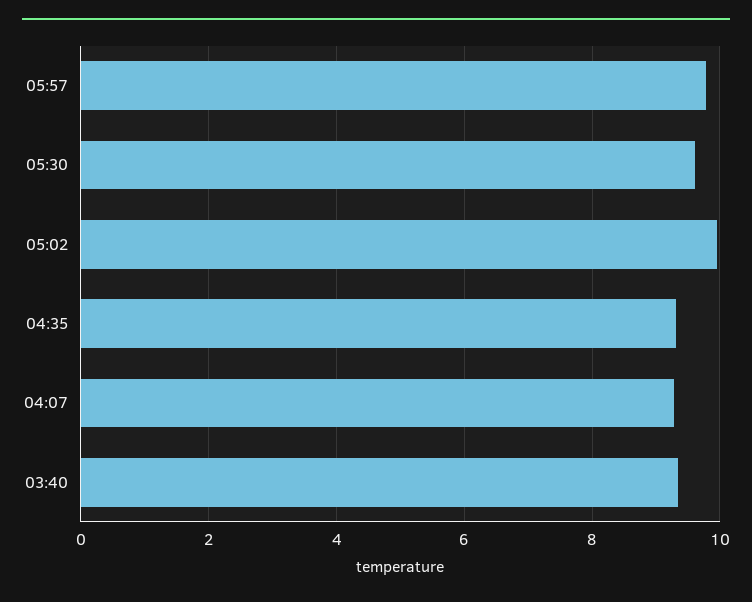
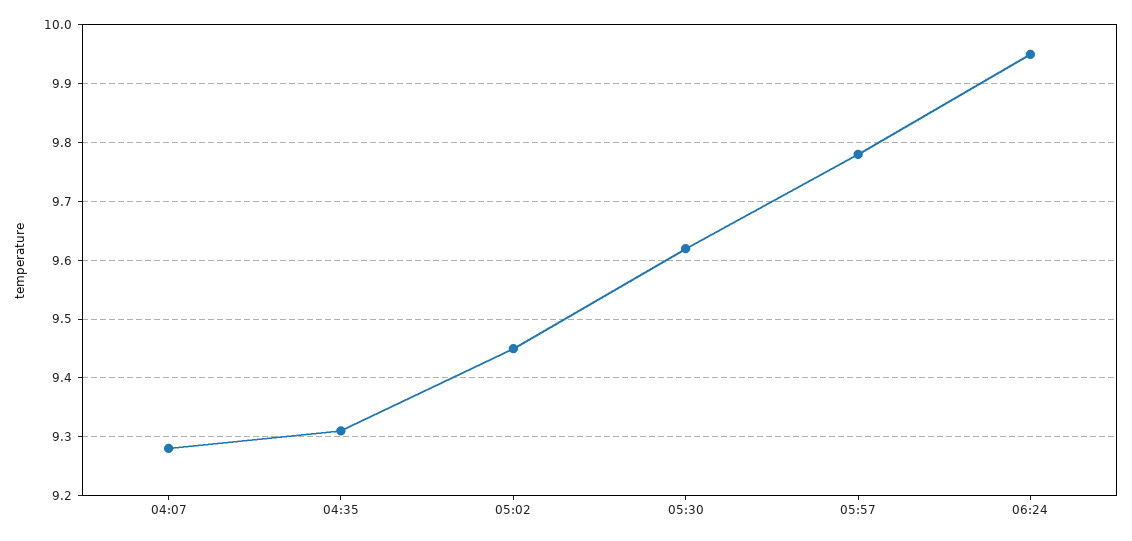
05:02: 10 -> 9.45
03:40: 9.4 -> none
06:24: none -> 9.95

